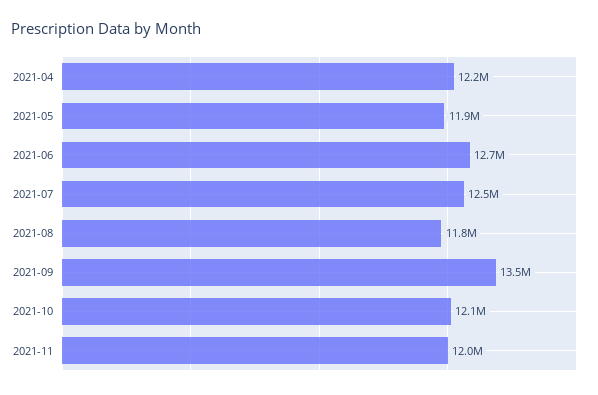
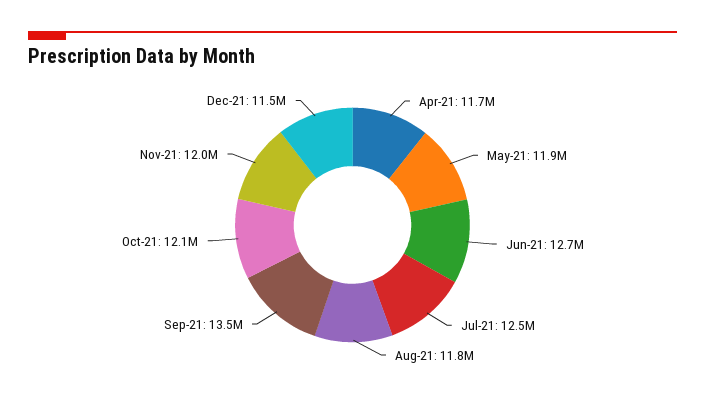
2021-04: 12200000 -> 11700000
Dec-21: none -> 11500000

